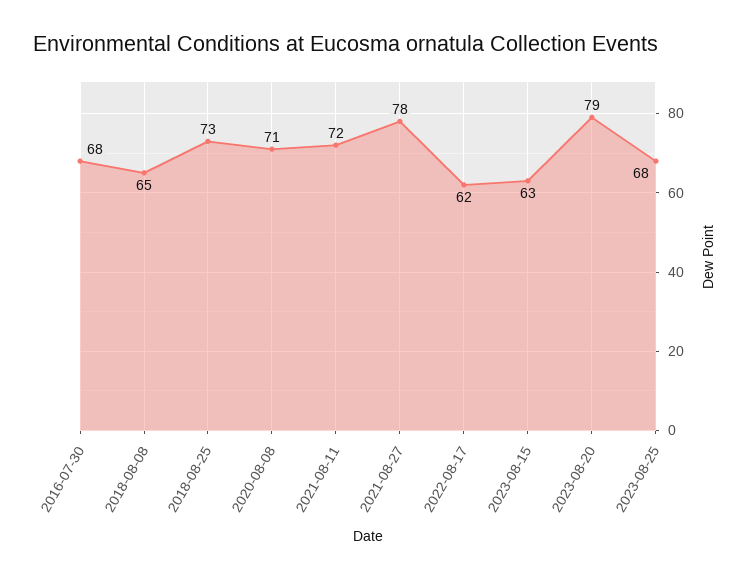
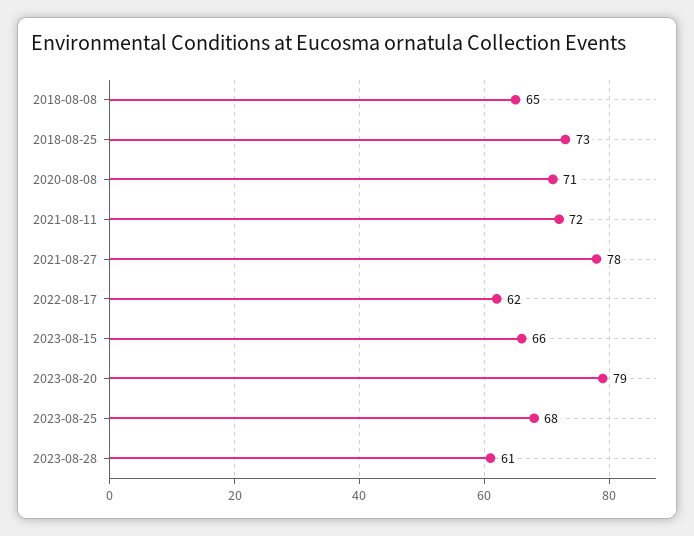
2016-07-30: 68 -> none
2023-08-15: 63 -> 66
2023-08-28: none -> 61

